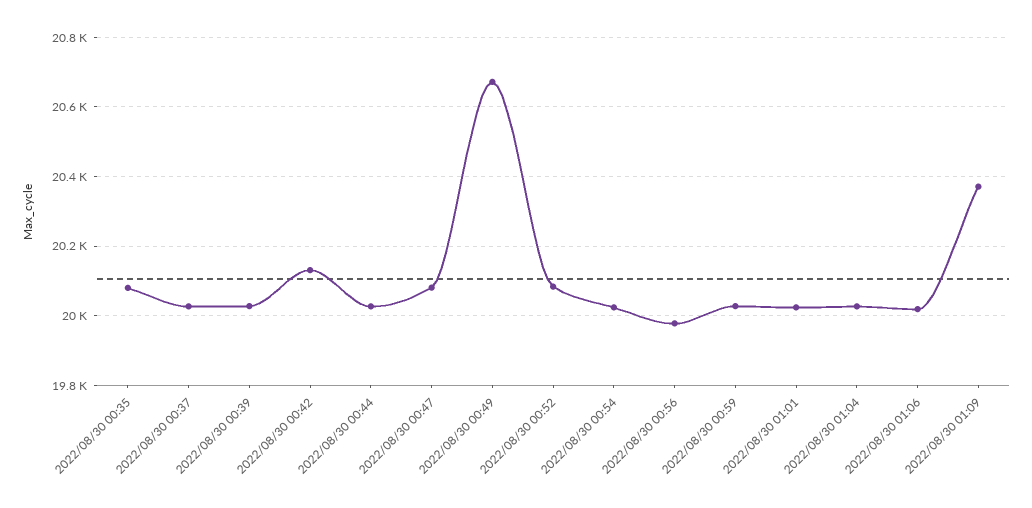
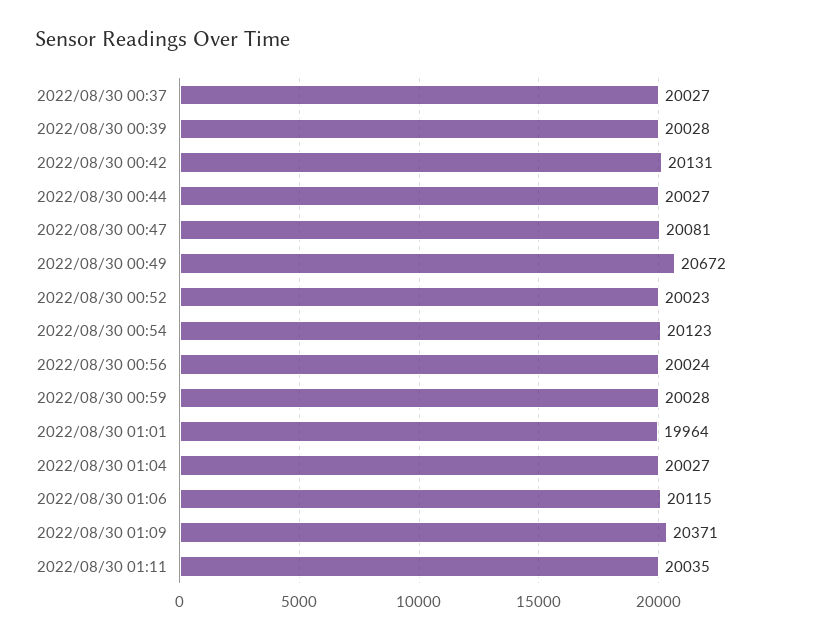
2022/08/30 00:35: 20080 -> none
2022/08/30 00:52: 20080 -> 20023
2022/08/30 00:54: 20020 -> 20123
2022/08/30 00:56: 19980 -> 20024
2022/08/30 01:01: 20020 -> 19964
2022/08/30 01:06: 20020 -> 20115
2022/08/30 01:11: none -> 20035

